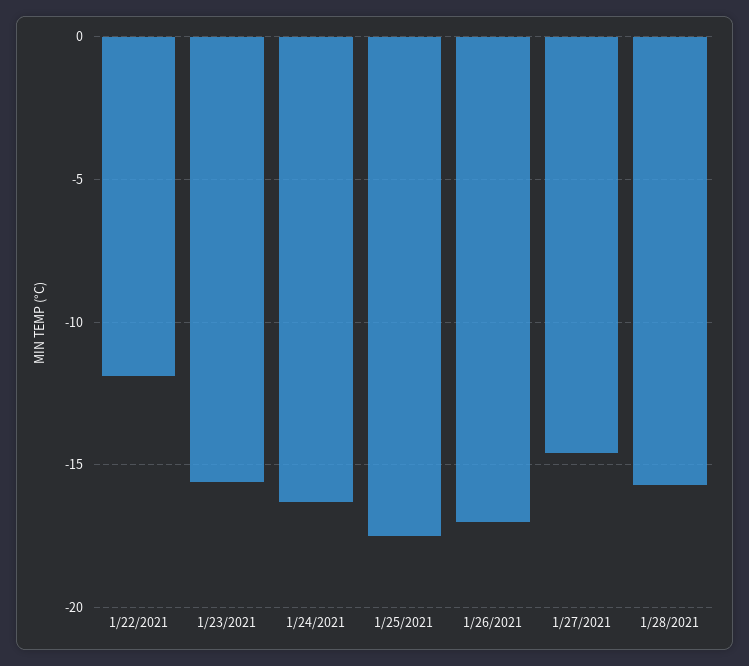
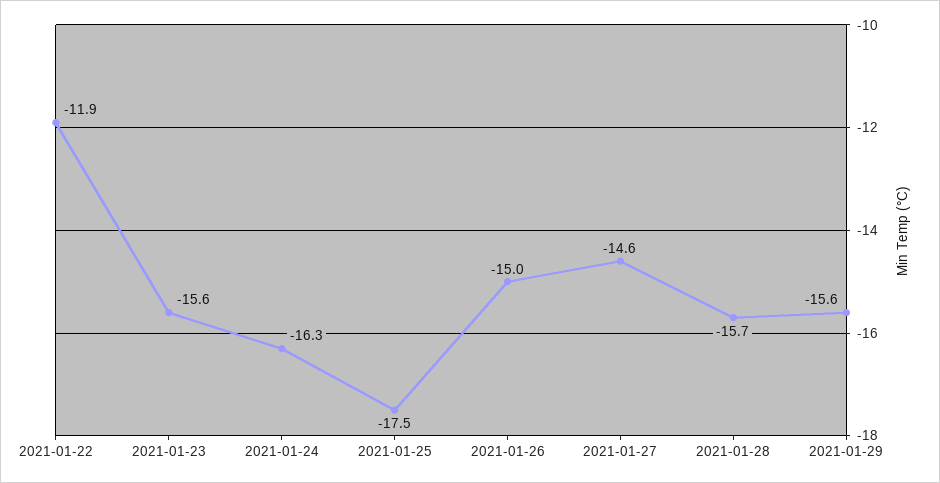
1/26/2021: -17 -> -15
2021-01-29: none -> -15.6

